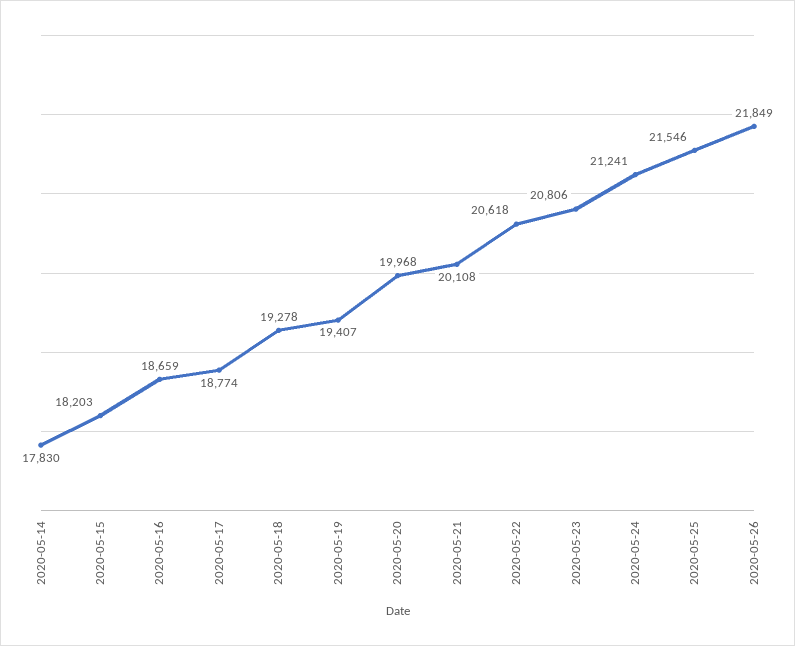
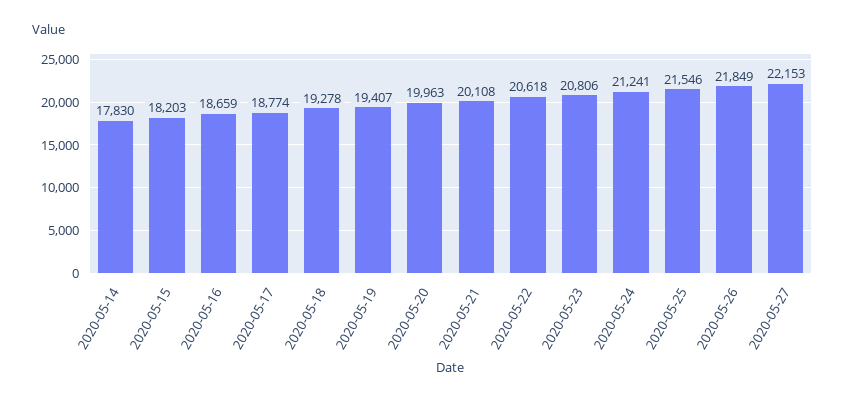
2020-05-20: 19968 -> 19963
2020-05-27: none -> 22153

